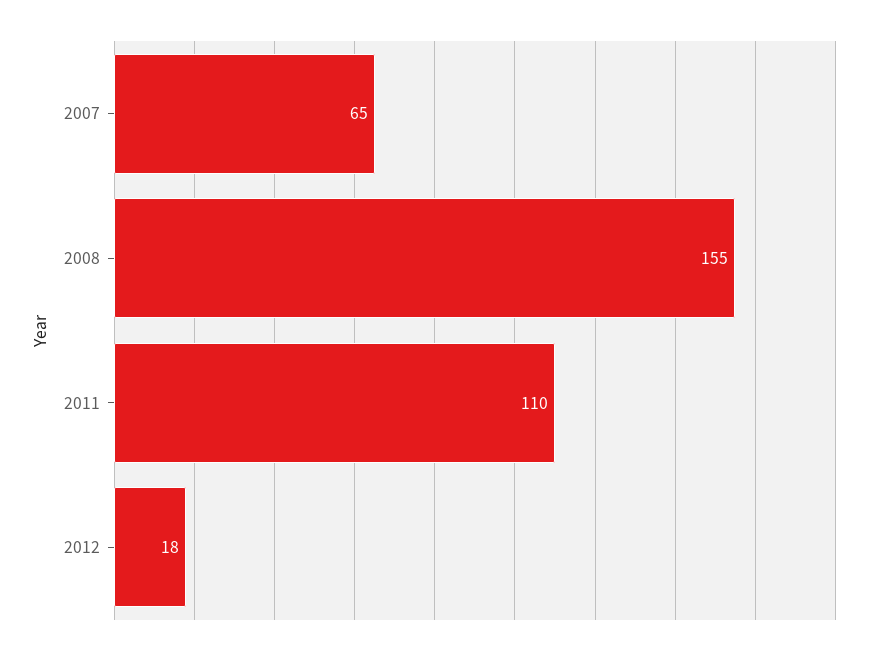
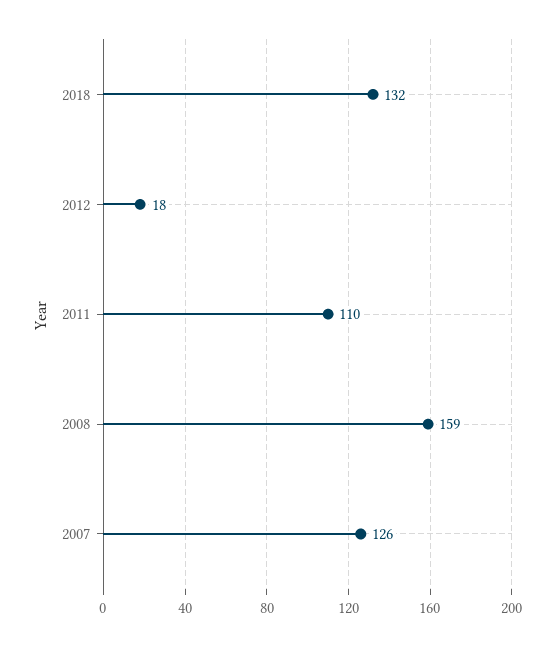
2007: 65 -> 126
2008: 155 -> 159
2018: none -> 132

